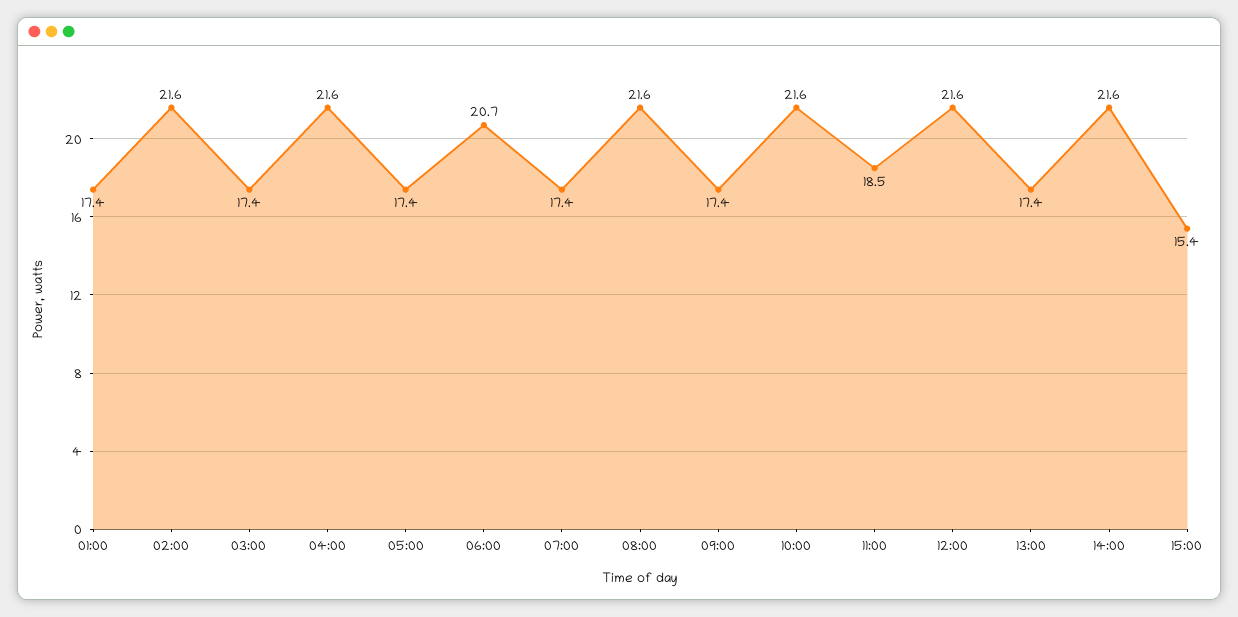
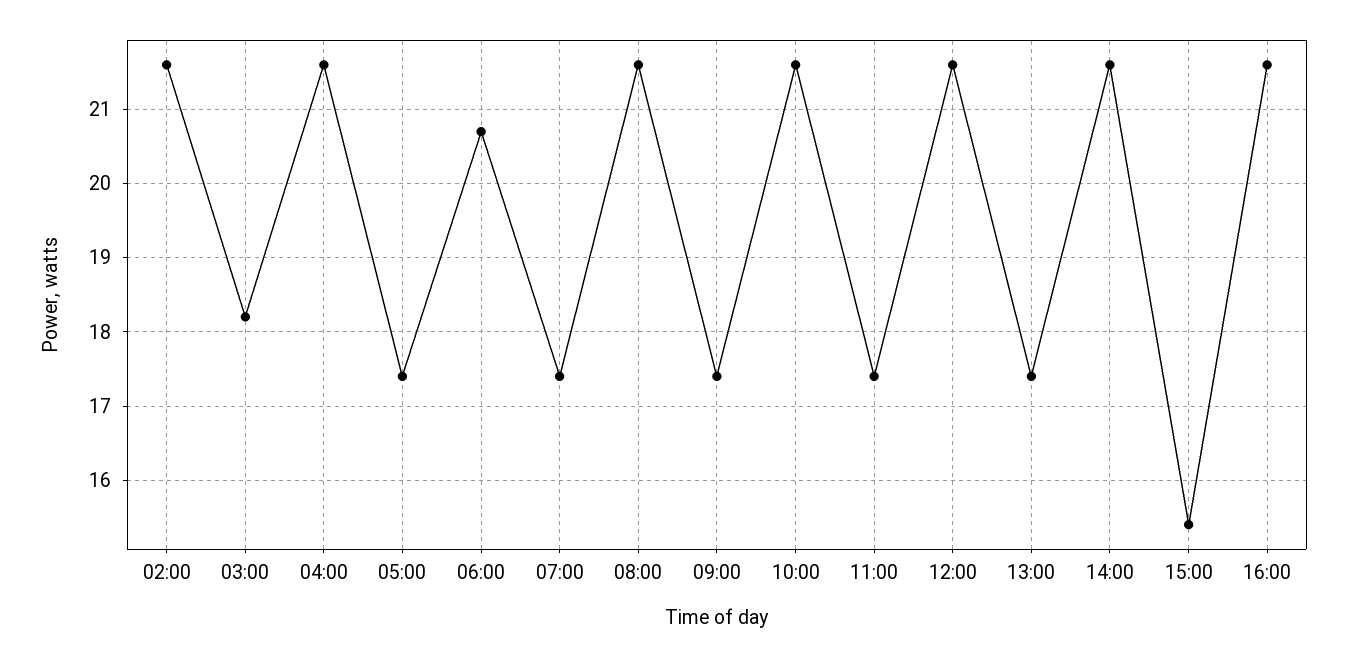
01:00: 17.4 -> none
03:00: 17.4 -> 18.2
11:00: 18.5 -> 17.4
16:00: none -> 21.6

